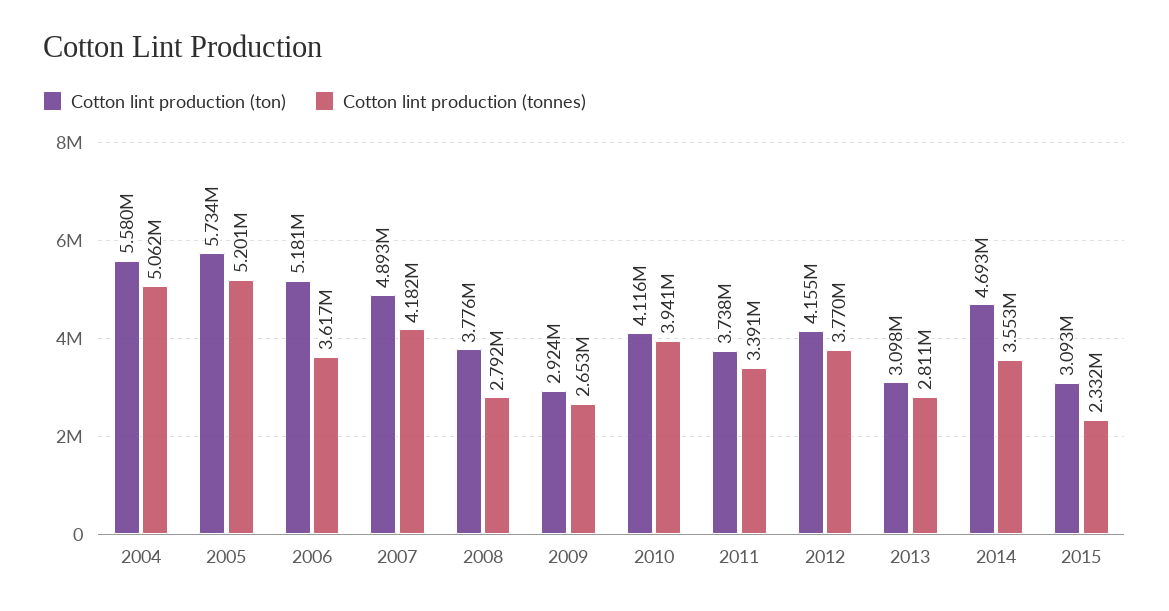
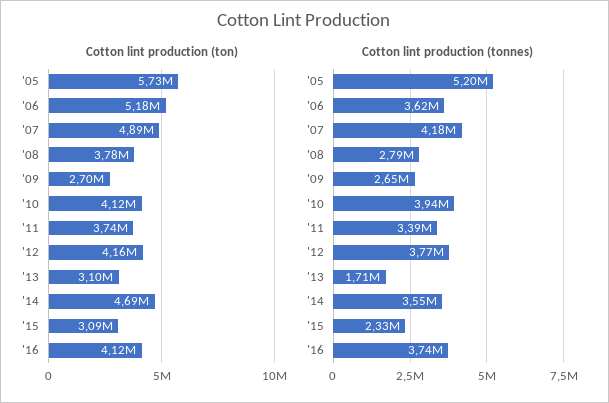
Cotton lint production (ton), 2004: 5580000 -> none
Cotton lint production (tonnes), 2004: 5062000 -> none
Cotton lint production (ton), 2009: 2924000 -> 2700000
Cotton lint production (tonnes), 2013: 2811000 -> 1710000
Cotton lint production (ton), '16: none -> 4120000
Cotton lint production (tonnes), '16: none -> 3740000

